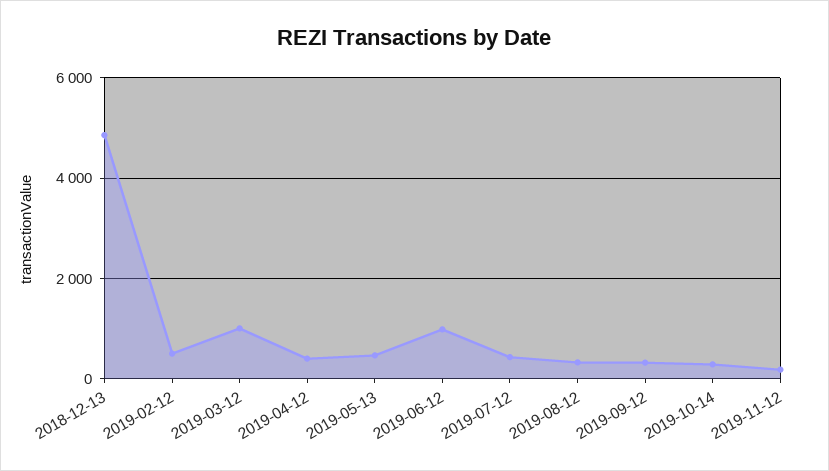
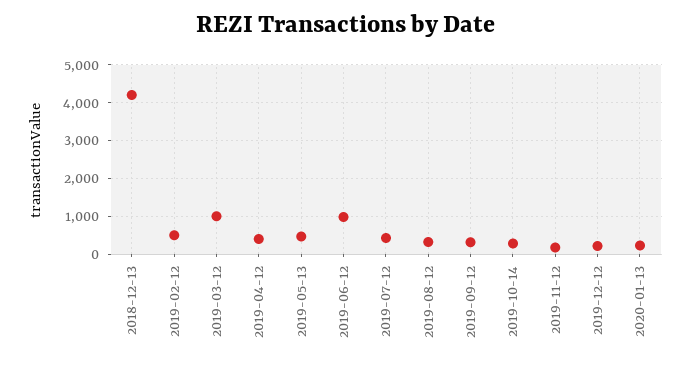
2018-12-13: 4800 -> 4200
2019-12-12: none -> 200
2020-01-13: none -> 200

